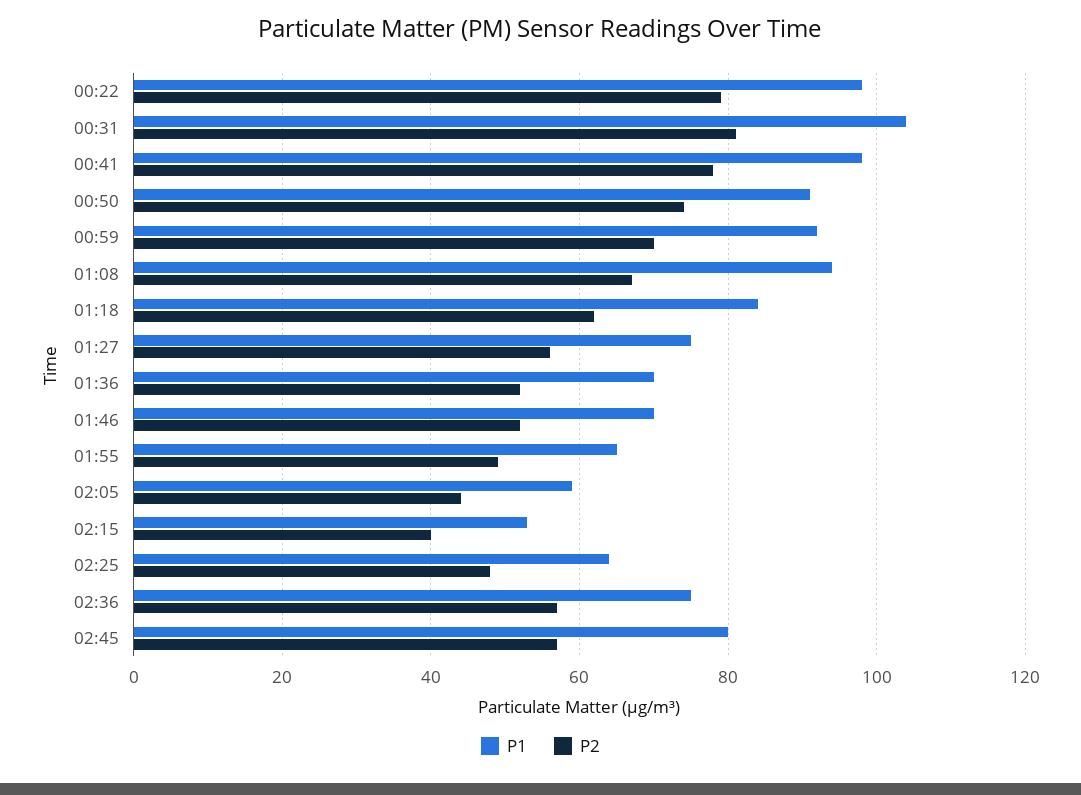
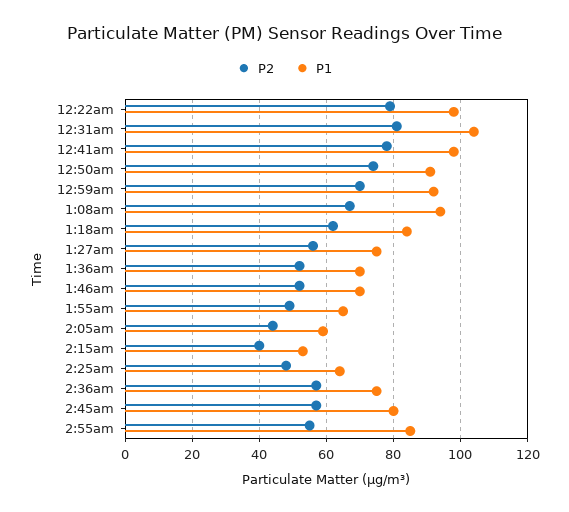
P2, 2:55am: none -> 55
P1, 2:55am: none -> 85

